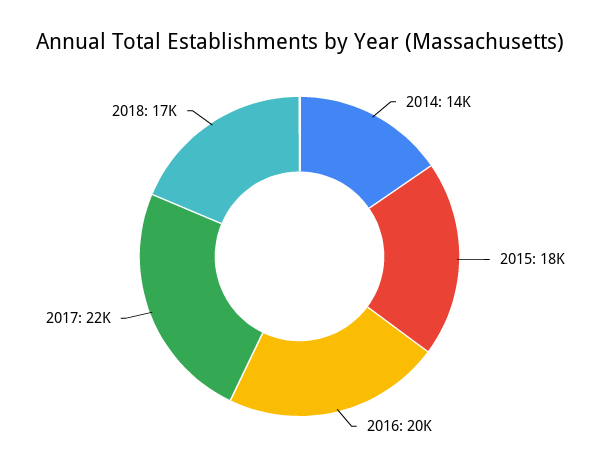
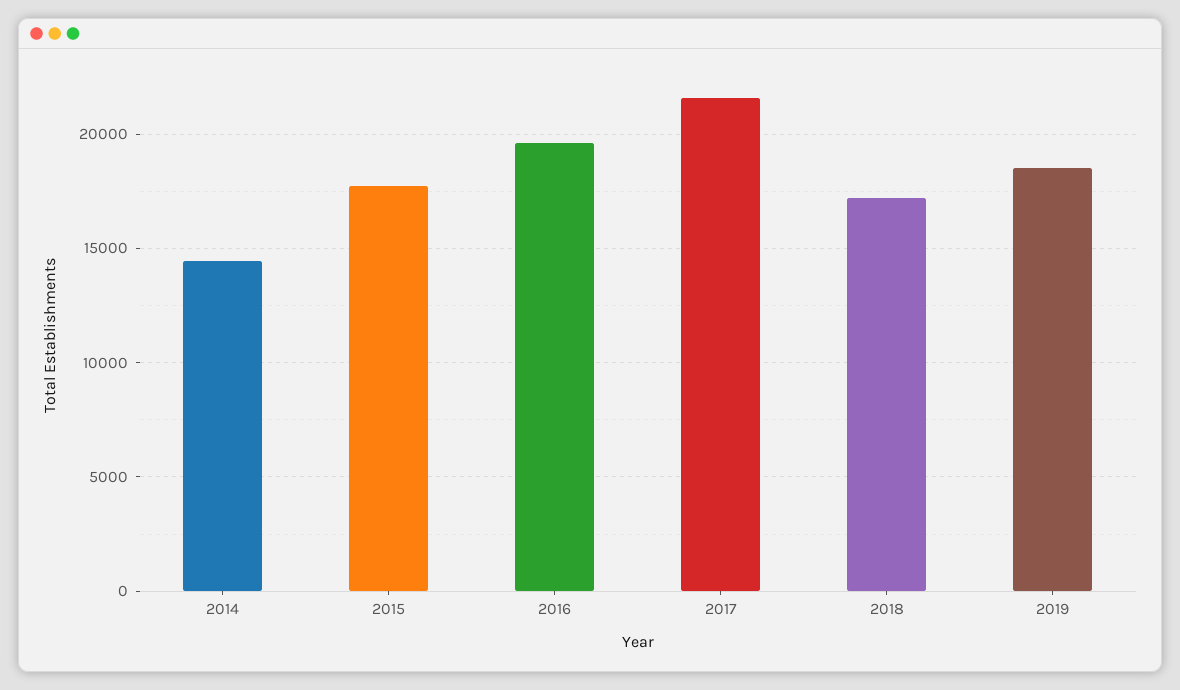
2019: none -> 18500

